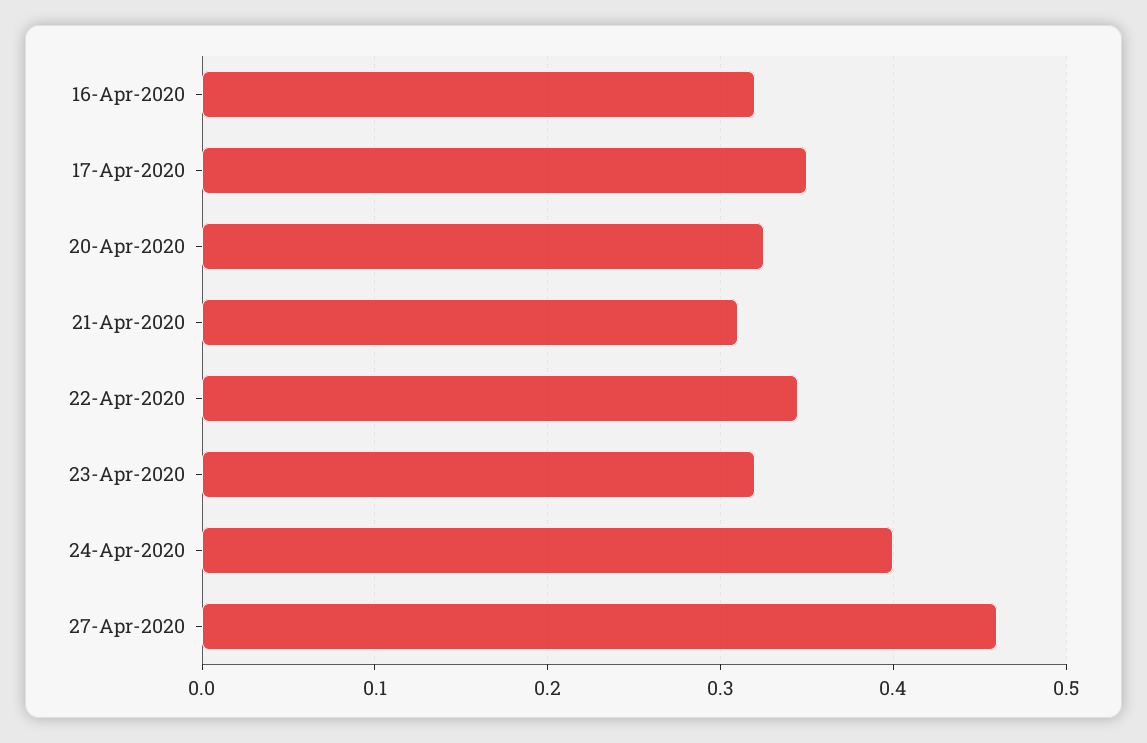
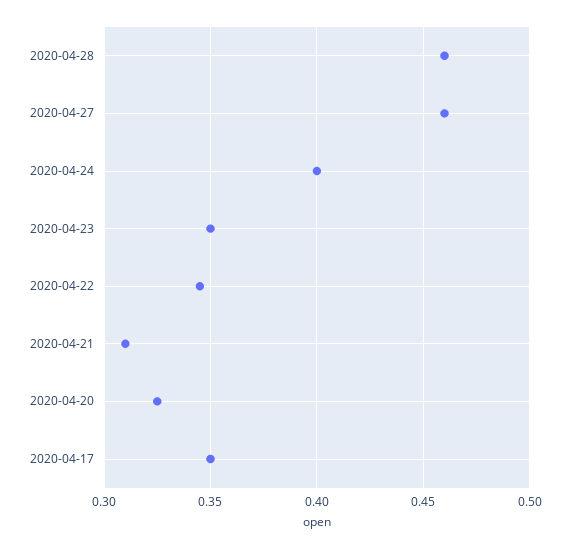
16-Apr-2020: 0.32 -> none
23-Apr-2020: 0.32 -> 0.35
2020-04-28: none -> 0.46

